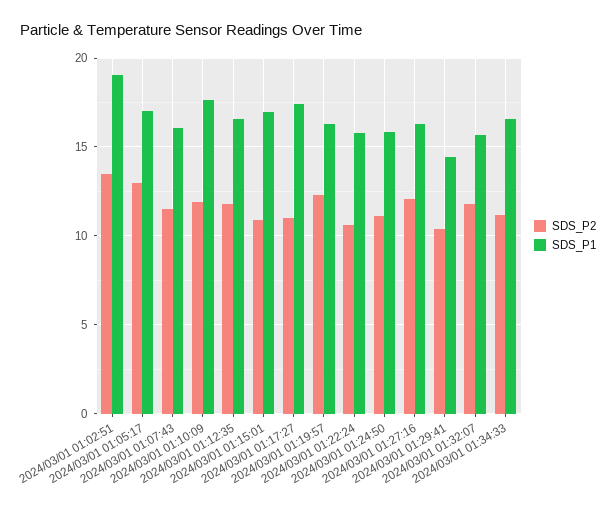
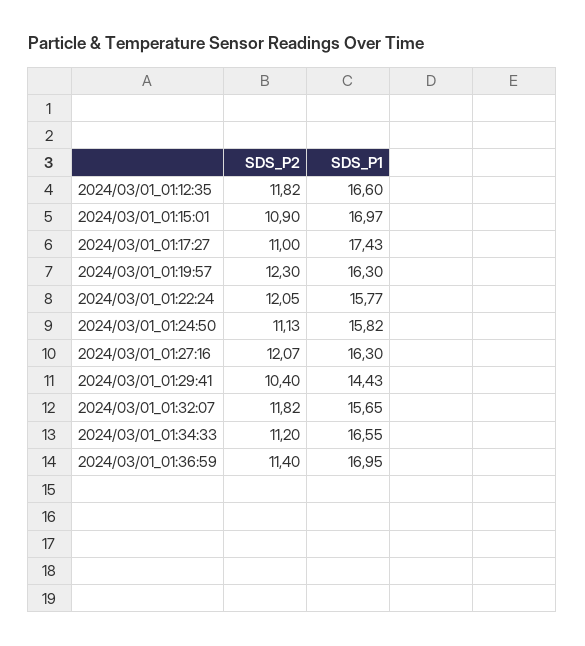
SDS_P2, 2024/03/01 01:02:51: 13.5 -> none
SDS_P1, 2024/03/01 01:02:51: 19 -> none
SDS_P2, 2024/03/01 01:05:17: 13 -> none
SDS_P1, 2024/03/01 01:05:17: 17 -> none
SDS_P2, 2024/03/01 01:07:43: 11.5 -> none
SDS_P1, 2024/03/01 01:07:43: 16 -> none
SDS_P2, 2024/03/01 01:10:09: 12 -> none
SDS_P1, 2024/03/01 01:10:09: 17.5 -> none
SDS_P2, 2024/03/01 01:22:24: 10.5 -> 12.05
SDS_P2, 2024/03/01_01:36:59: none -> 11.4
SDS_P1, 2024/03/01_01:36:59: none -> 16.95

